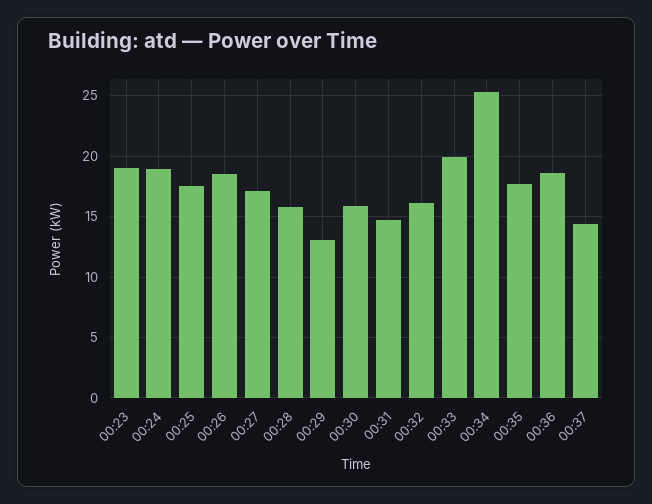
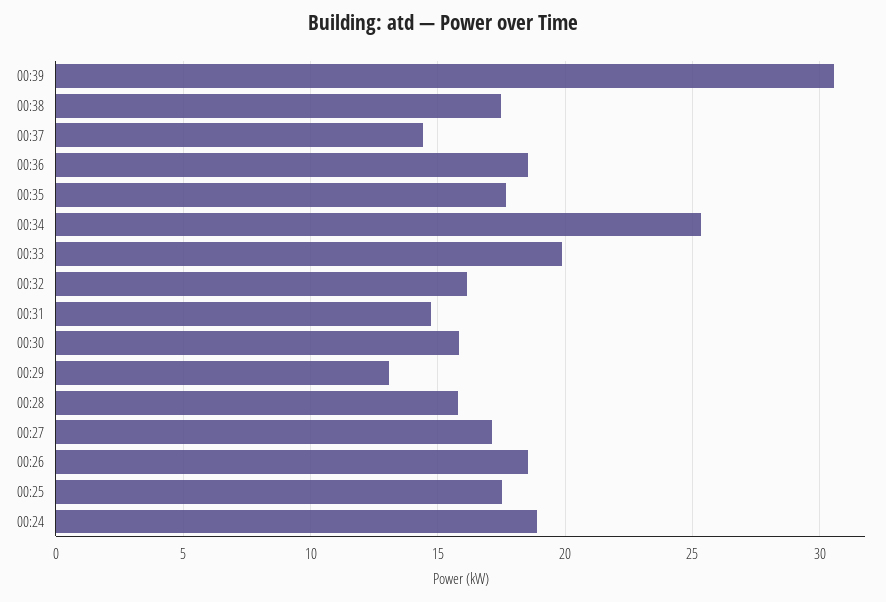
00:23: 19 -> none
00:39: none -> 30.5
00:38: none -> 17.5

